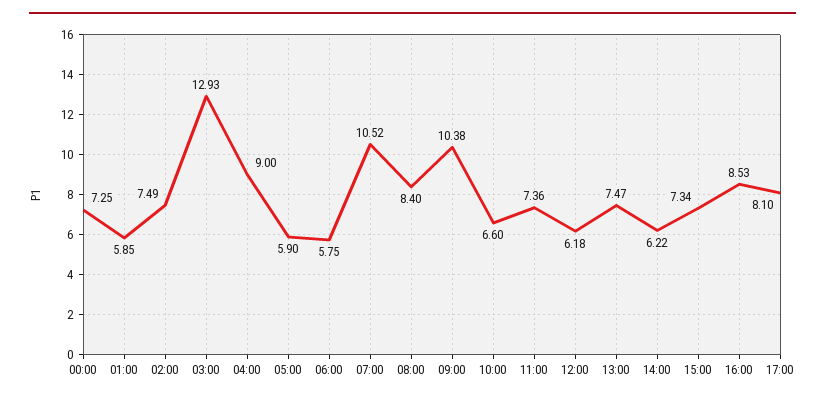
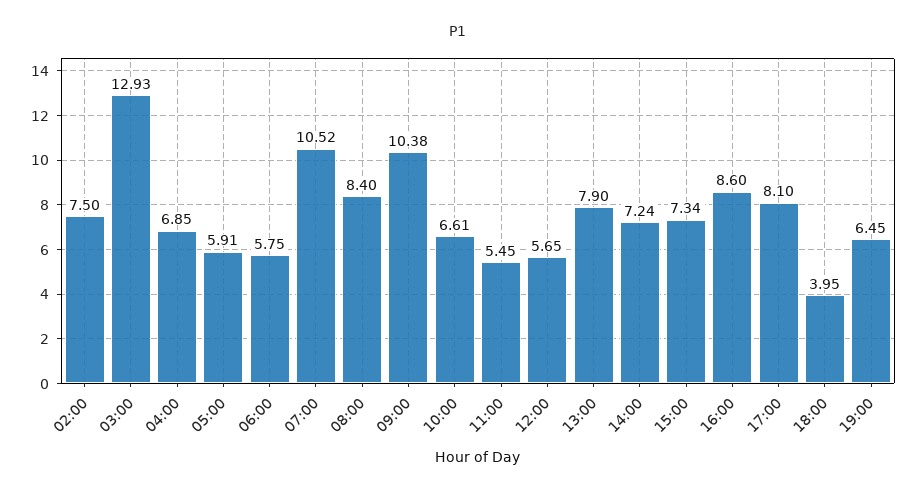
00:00: 7.25 -> none
01:00: 5.85 -> none
02:00: 7.49 -> 7.5
04:00: 9 -> 6.85
05:00: 5.9 -> 5.91
10:00: 6.6 -> 6.61
11:00: 7.36 -> 5.45
12:00: 6.18 -> 5.65
13:00: 7.47 -> 7.9
14:00: 6.22 -> 7.24
16:00: 8.53 -> 8.6
18:00: none -> 3.95
19:00: none -> 6.45

